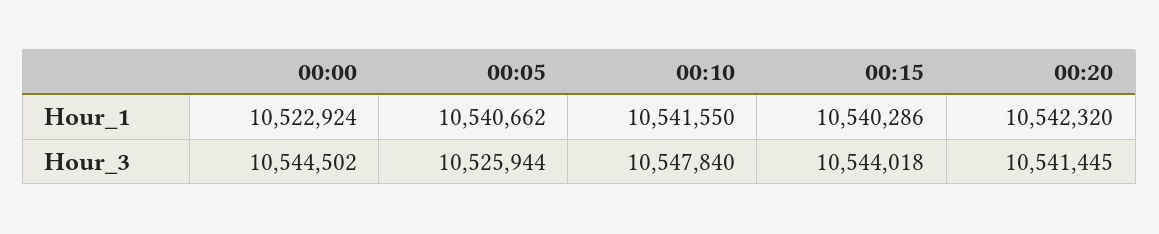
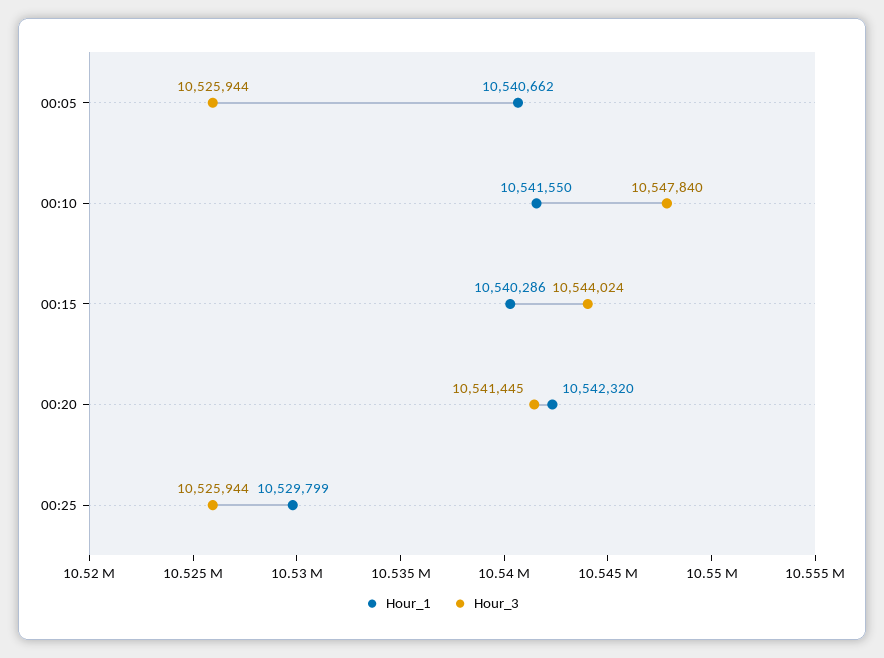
Hour_1, 00:00: 10522924 -> none
Hour_3, 00:00: 10544502 -> none
Hour_3, 00:15: 10544018 -> 10544024
Hour_1, 00:25: none -> 10529799
Hour_3, 00:25: none -> 10525944

